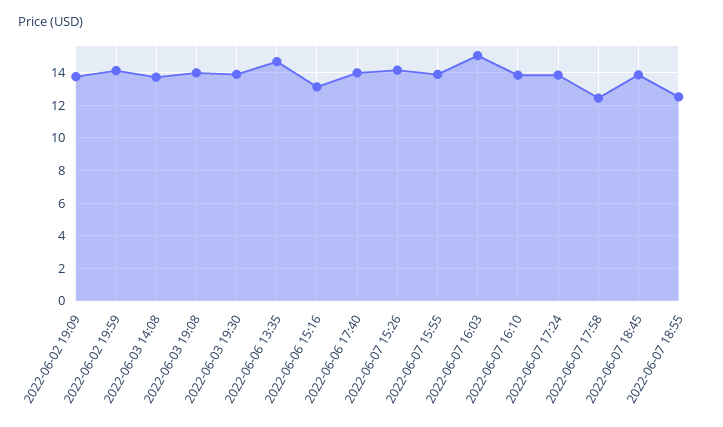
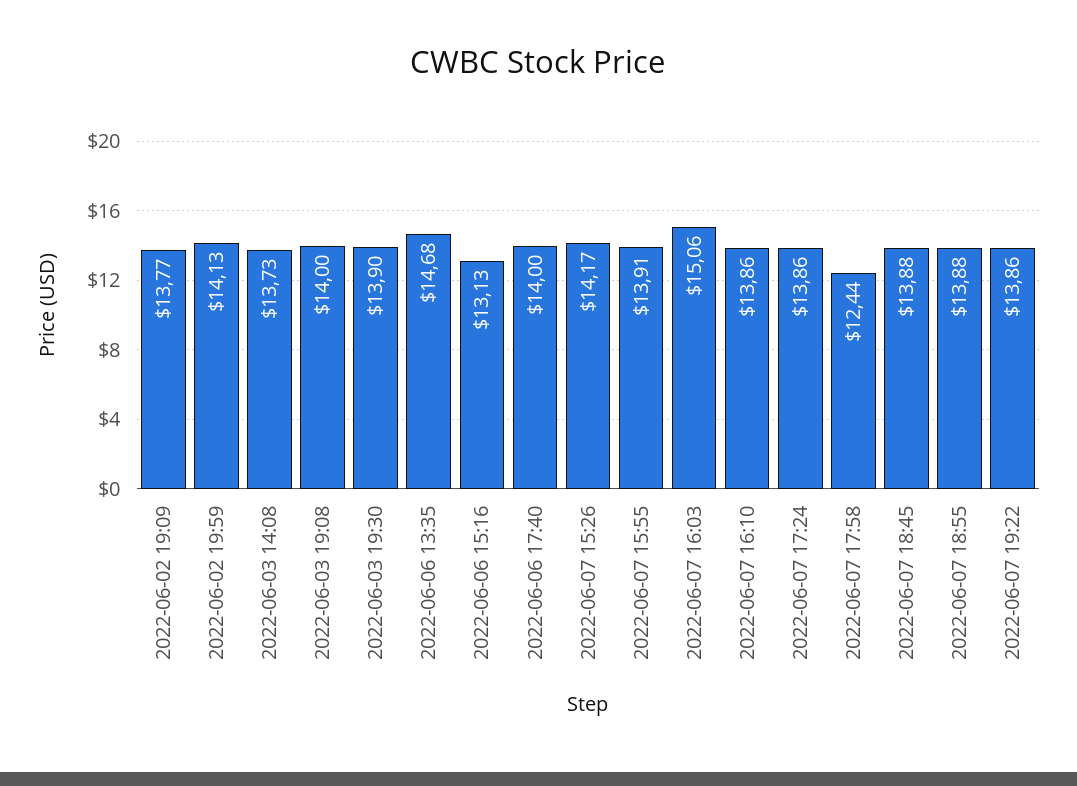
2022-06-07 18:55: 12.5 -> 13.88
2022-06-07 19:22: none -> 13.86

